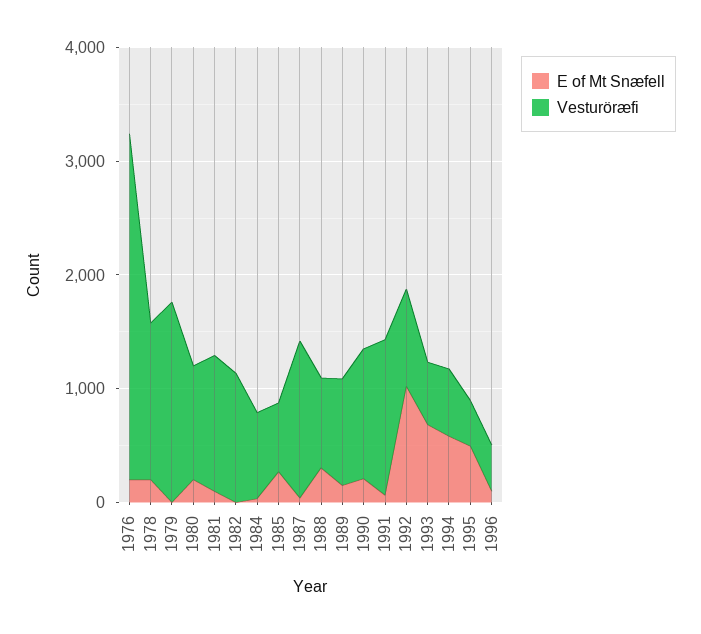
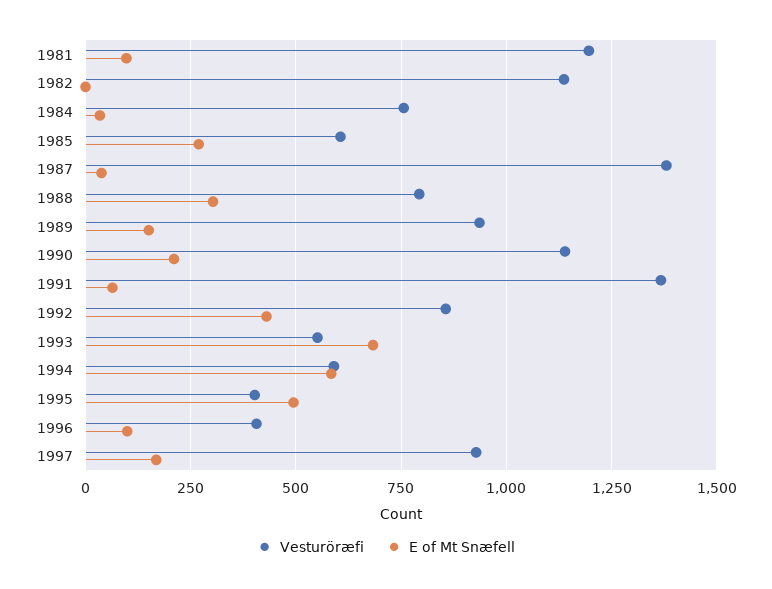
E of Mt Snæfell, 1976: 200 -> none
Vesturöræfi, 1976: 3000 -> none
E of Mt Snæfell, 1978: 200 -> none
Vesturöræfi, 1978: 1400 -> none
E of Mt Snæfell, 1979: 0 -> none
Vesturöræfi, 1979: 1800 -> none
E of Mt Snæfell, 1980: 200 -> none
Vesturöræfi, 1980: 1000 -> none
E of Mt Snæfell, 1992: 1000 -> 425
Vesturöræfi, 1997: none -> 925
E of Mt Snæfell, 1997: none -> 175

